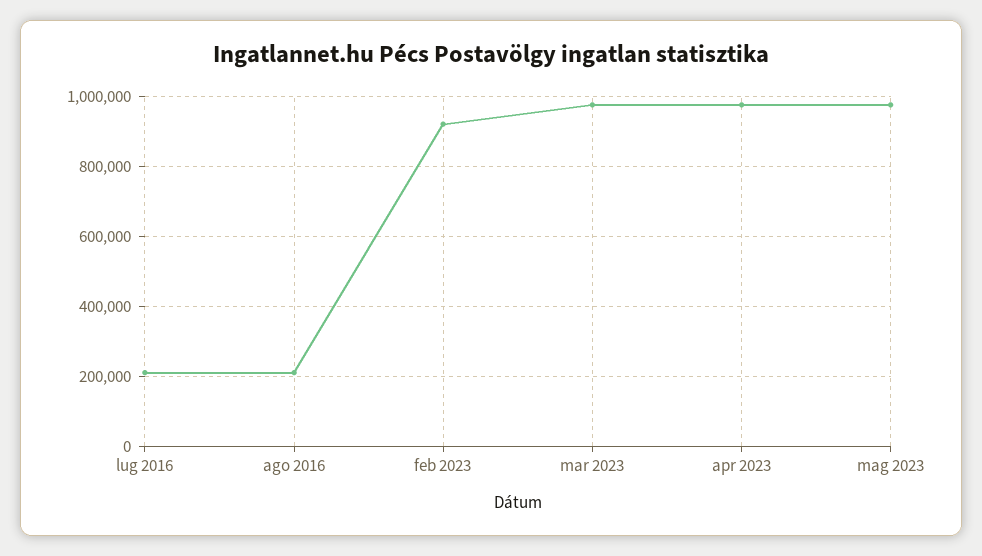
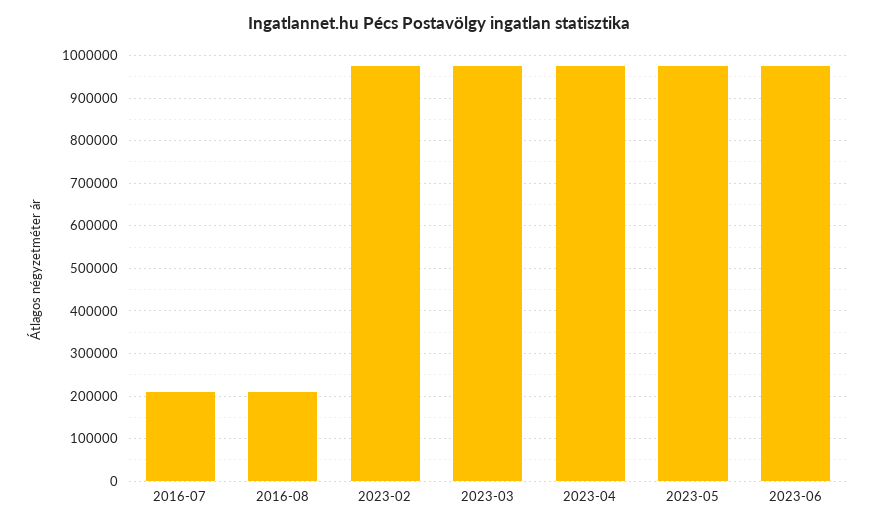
feb 2023: 920000 -> 980000
2023-06: none -> 980000

